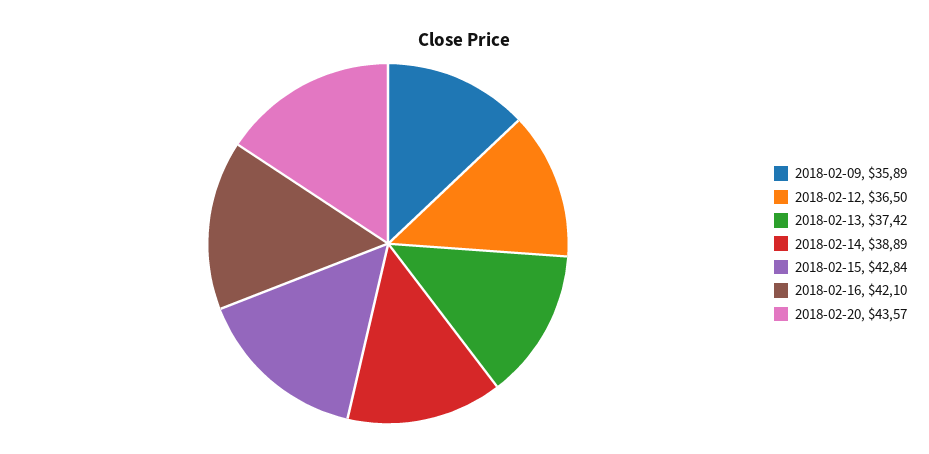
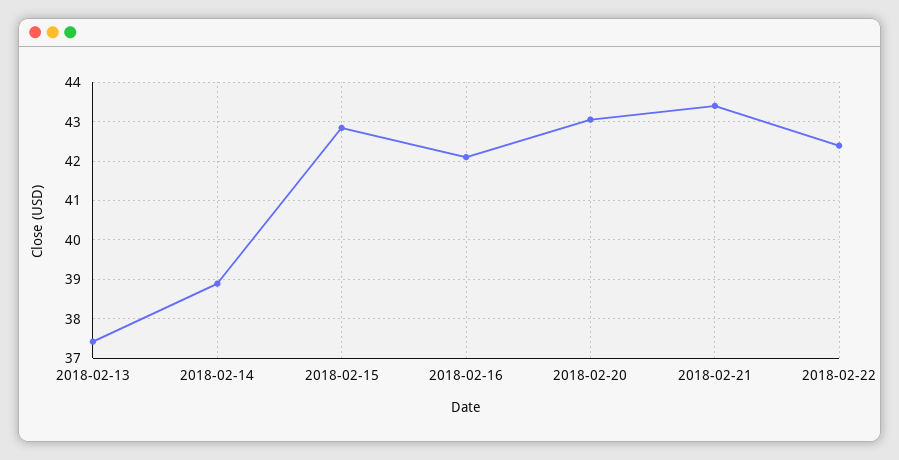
2018-02-09: 35.89 -> none
2018-02-12: 36.5 -> none
2018-02-20: 43.57 -> 43
2018-02-21: none -> 43.4
2018-02-22: none -> 42.4

